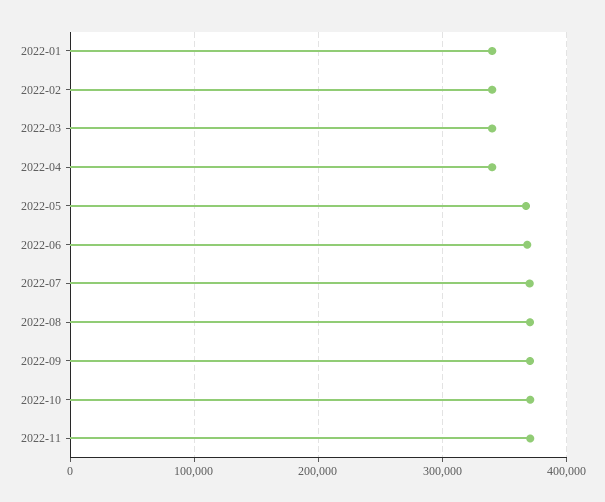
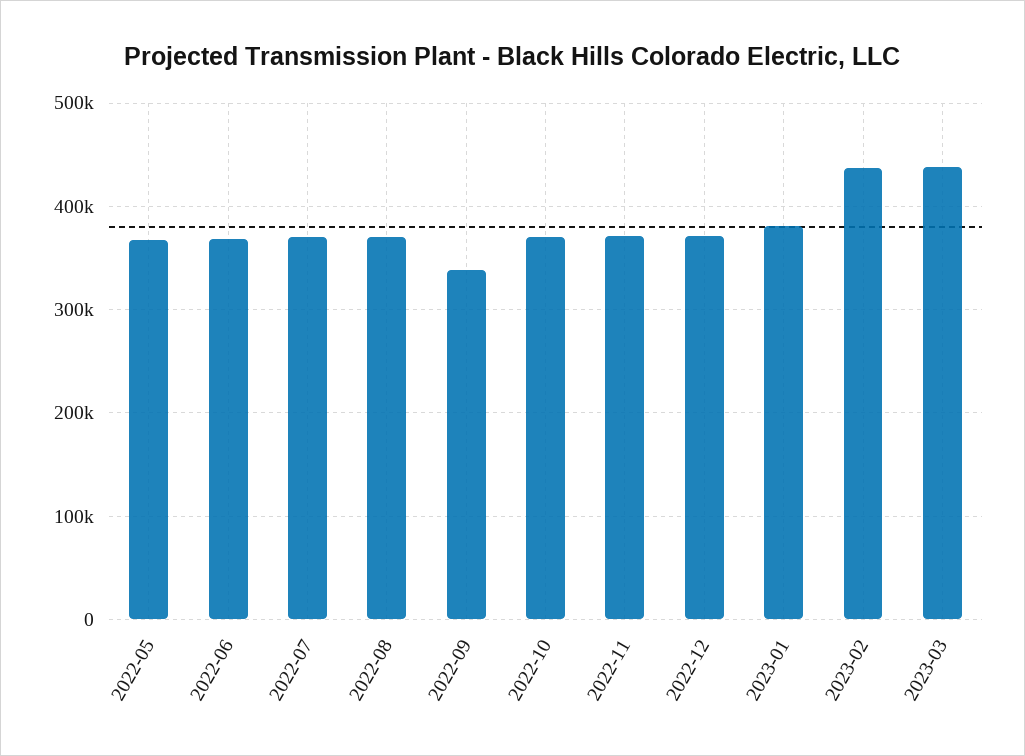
2022-01: 340000 -> none
2022-02: 340000 -> none
2022-03: 340000 -> none
2022-04: 340000 -> none
2022-09: 370000 -> 340000
2022-12: none -> 370000
2023-01: none -> 380000
2023-02: none -> 440000
2023-03: none -> 440000

